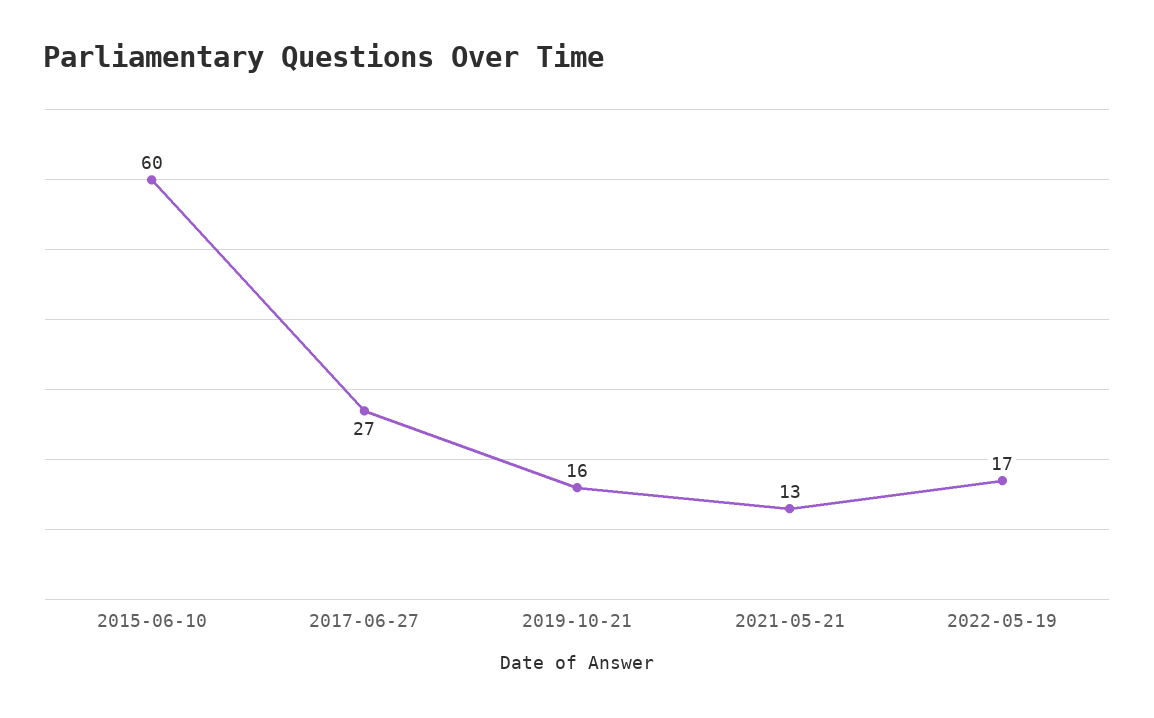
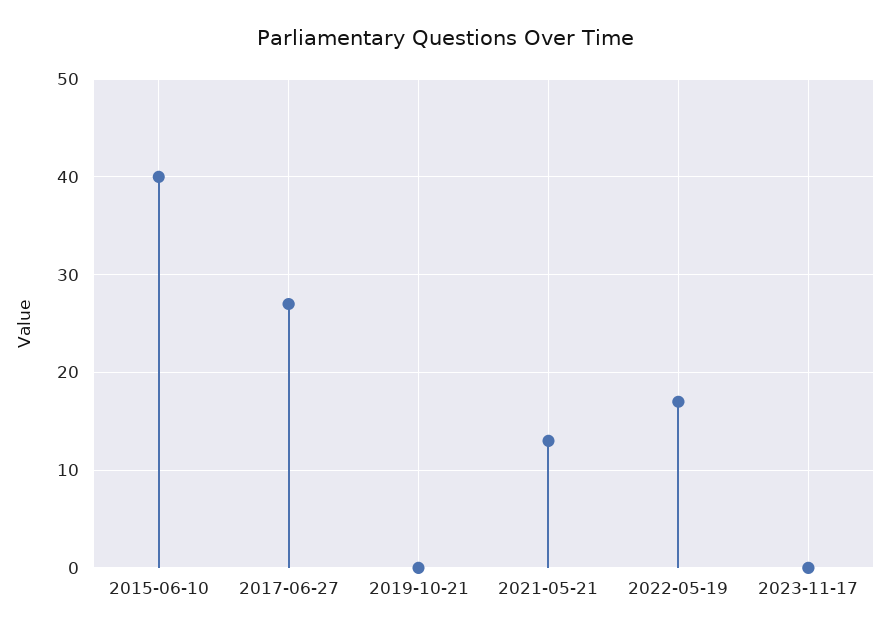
2015-06-10: 60 -> 40
2019-10-21: 16 -> 0
2023-11-17: none -> 0

